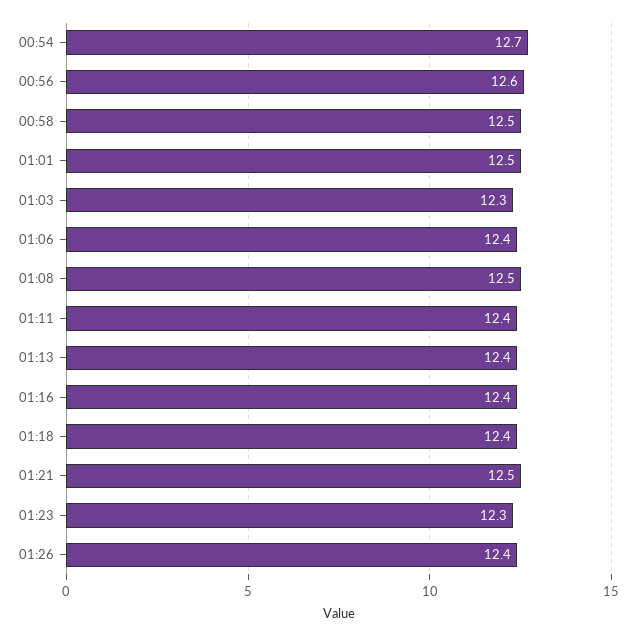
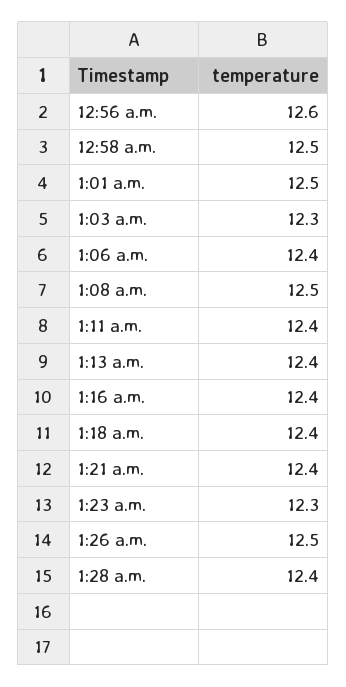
00:54: 12.7 -> none
01:21: 12.5 -> 12.4
01:26: 12.4 -> 12.5
1:28 a.m.: none -> 12.4

